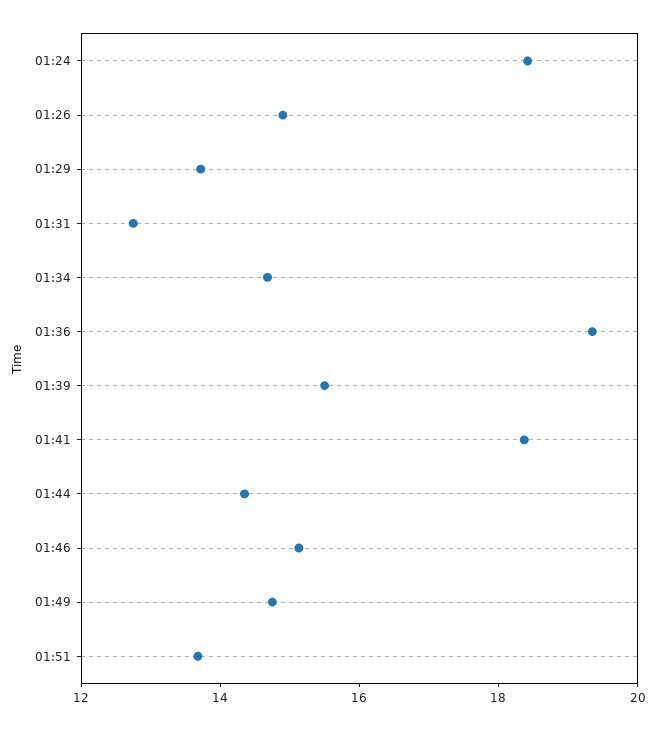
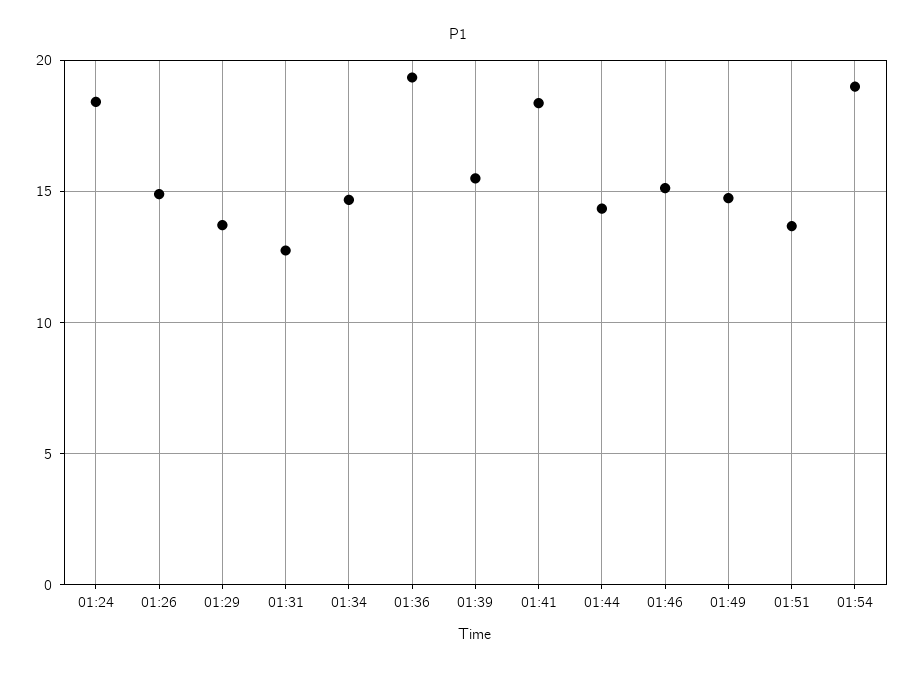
01:54: none -> 19

